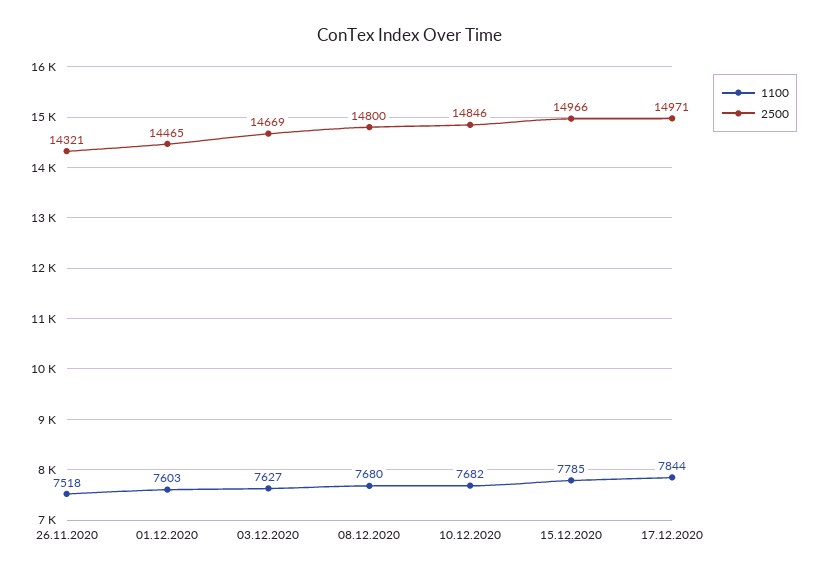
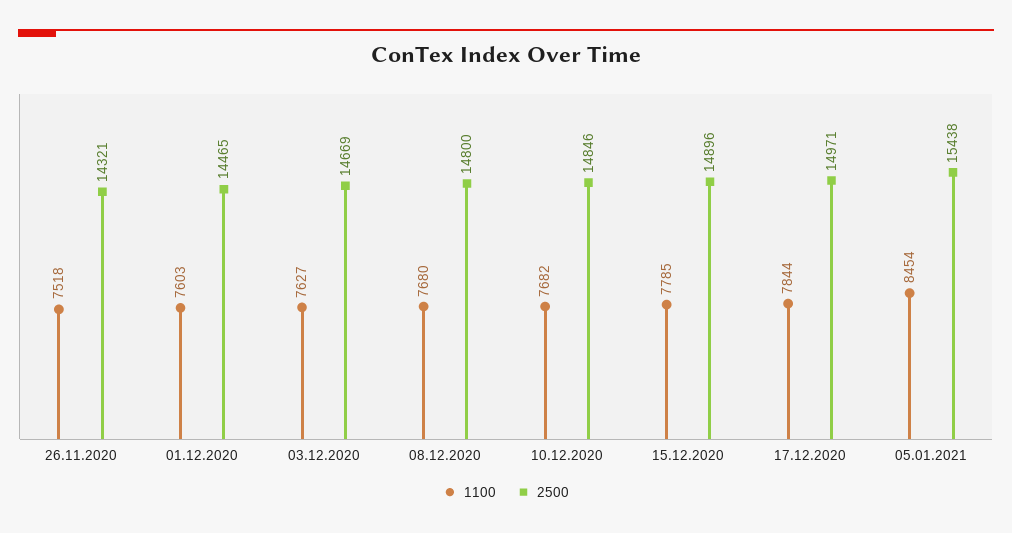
2500, 15.12.2020: 14966 -> 14896
1100, 05.01.2021: none -> 8454
2500, 05.01.2021: none -> 15438

